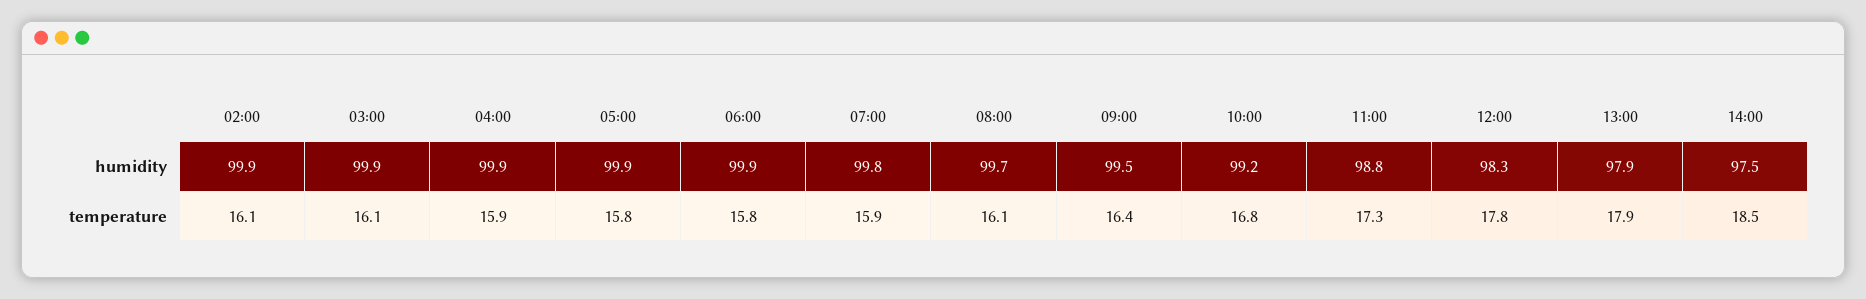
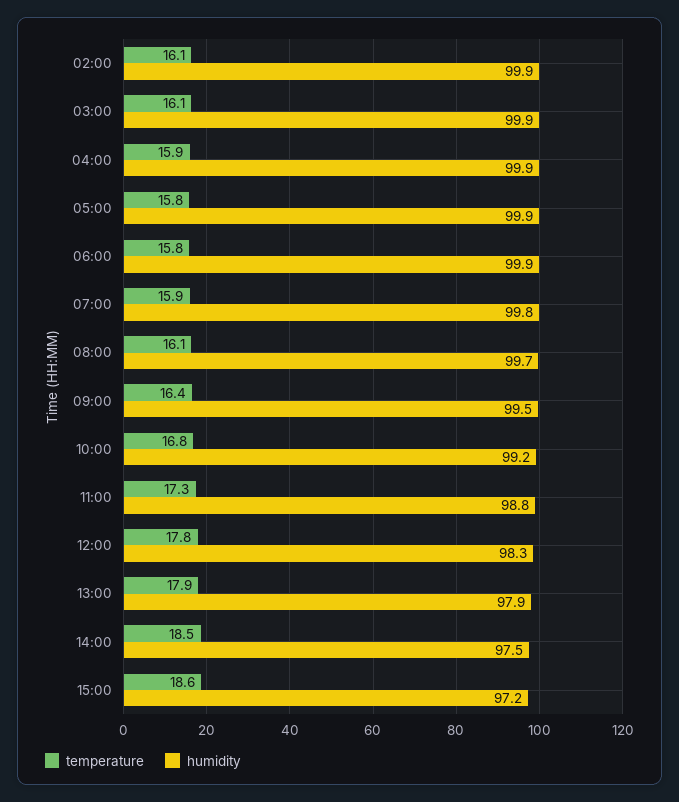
temperature, 15:00: none -> 18.6
humidity, 15:00: none -> 97.2

